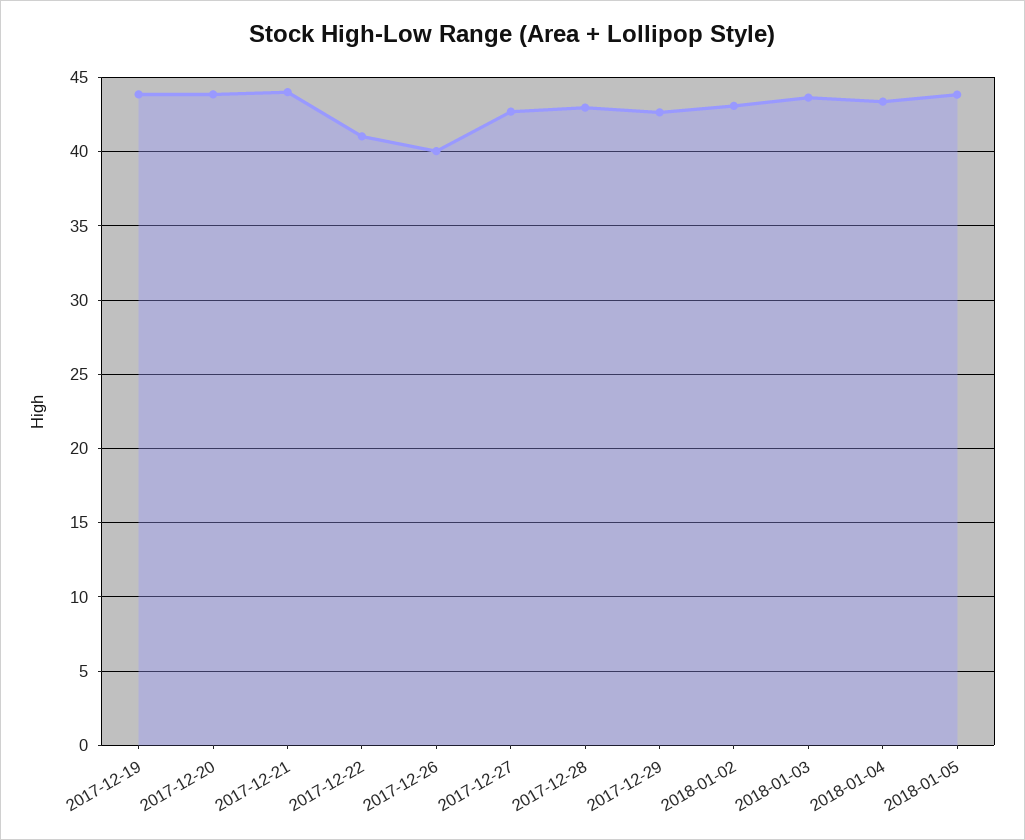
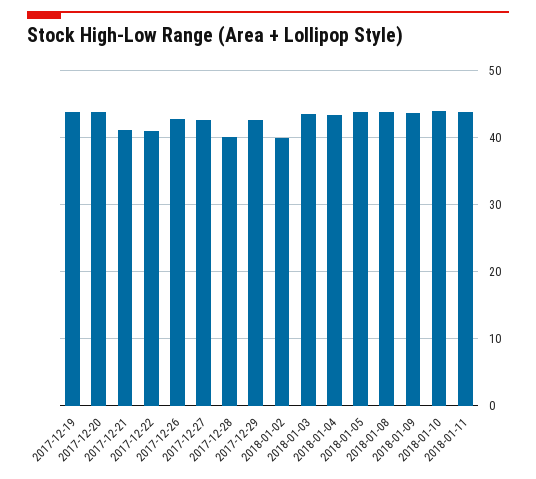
2017-12-21: 44 -> 41
2017-12-26: 40 -> 43
2017-12-28: 43 -> 40
2018-01-02: 43 -> 40
2018-01-08: none -> 44
2018-01-09: none -> 44
2018-01-10: none -> 44
2018-01-11: none -> 44

